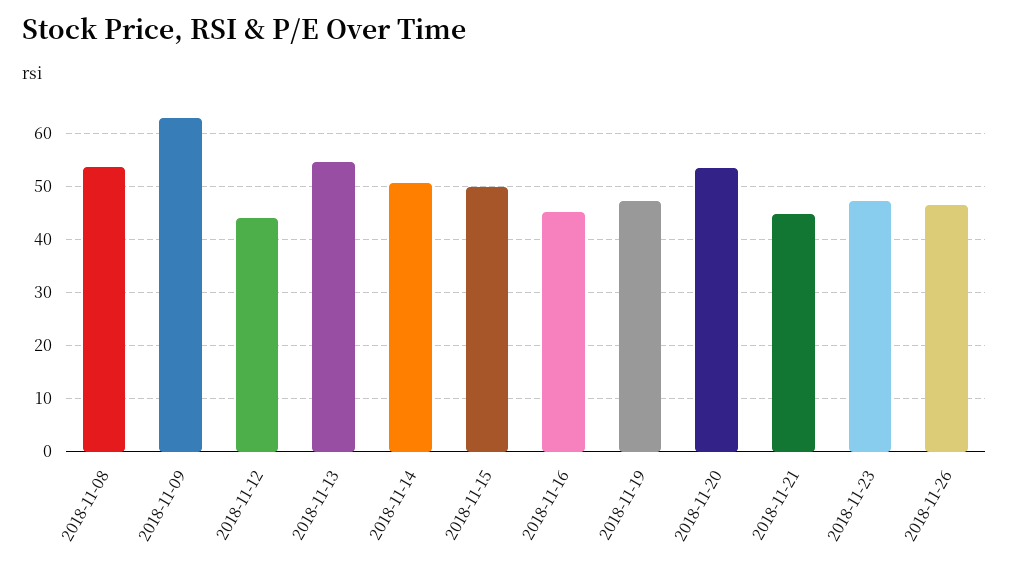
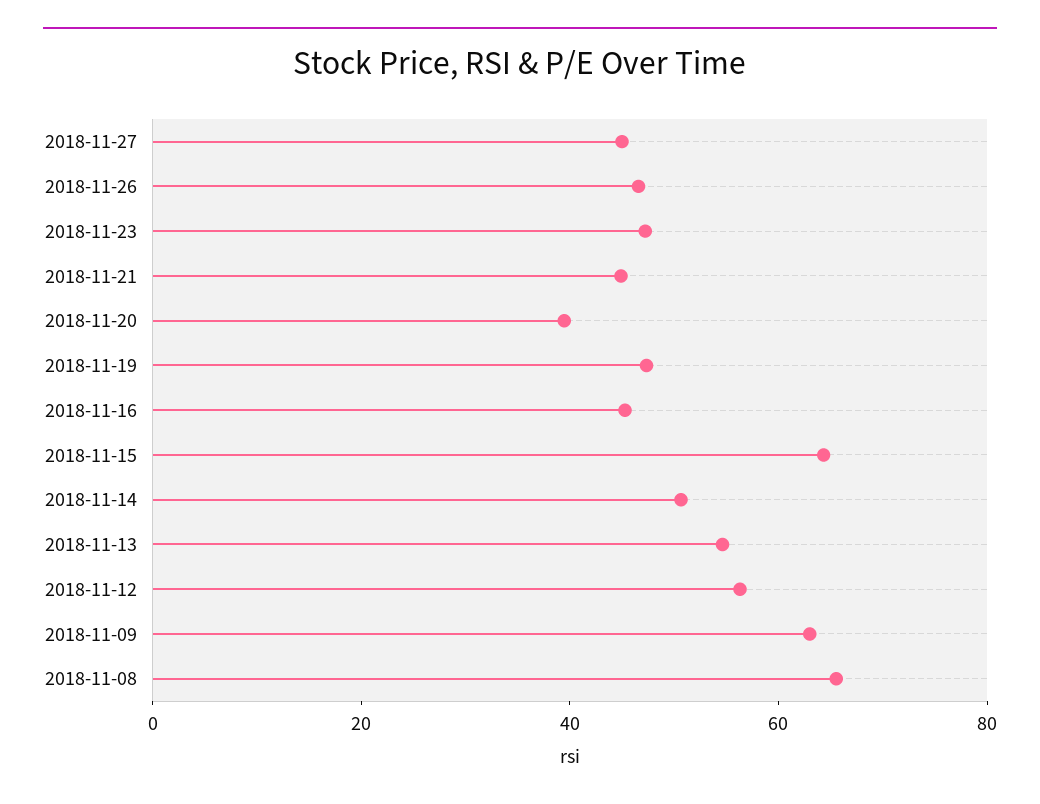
2018-11-08: 54 -> 65
2018-11-12: 44 -> 55
2018-11-15: 50 -> 65
2018-11-20: 54 -> 40
2018-11-27: none -> 45

